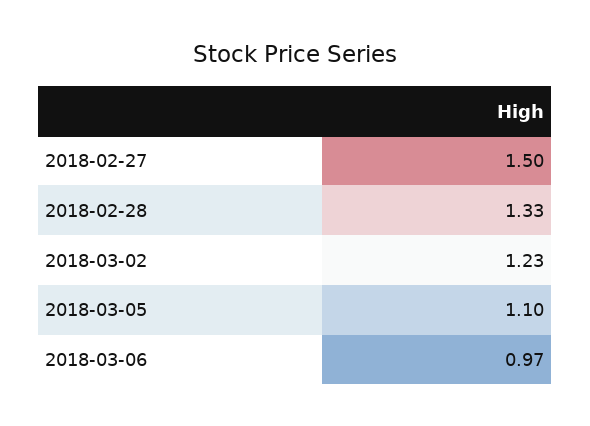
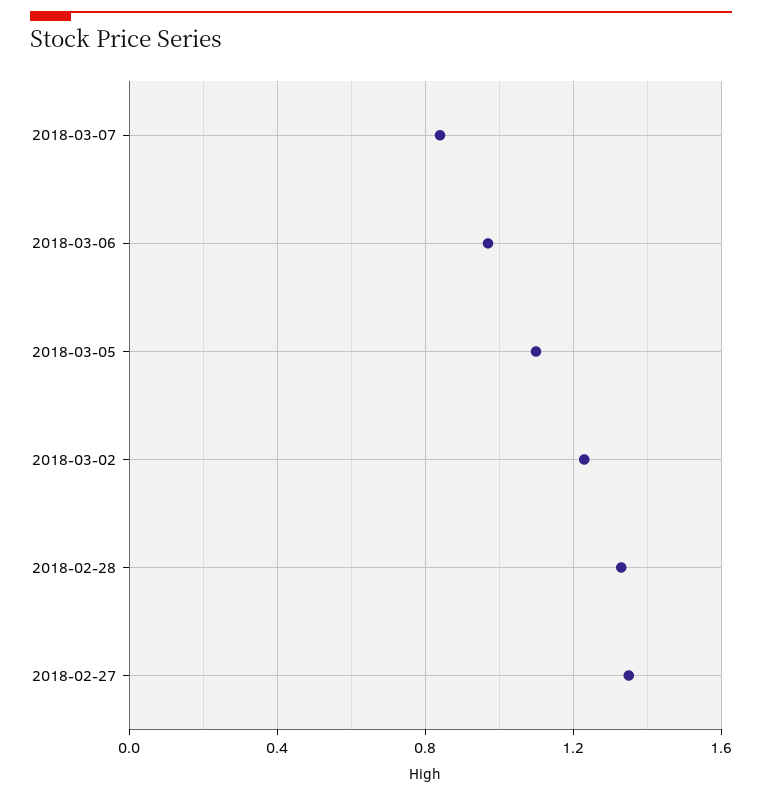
2018-02-27: 1.5 -> 1.35
2018-03-07: none -> 0.85

